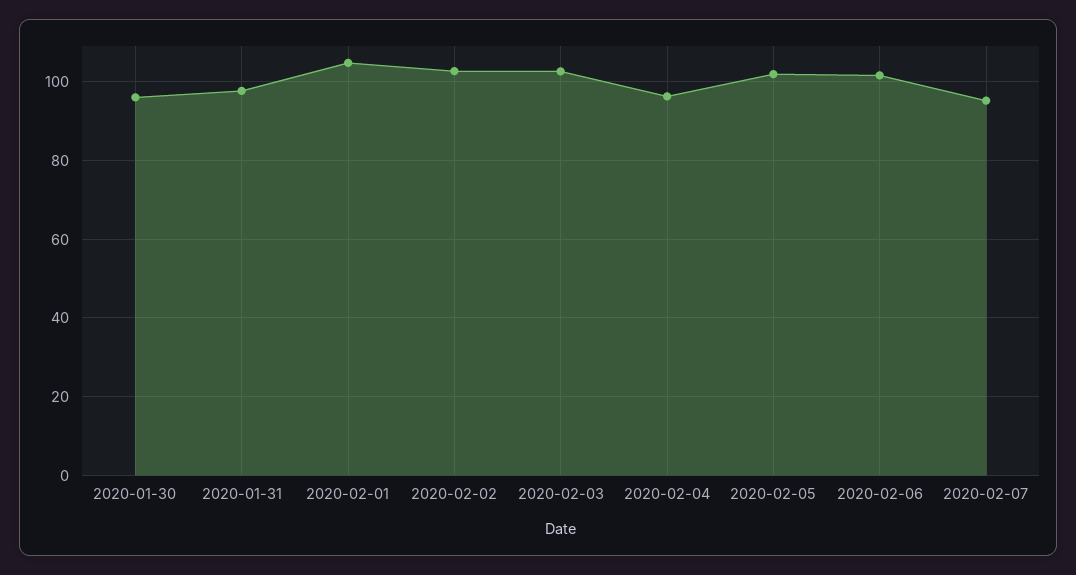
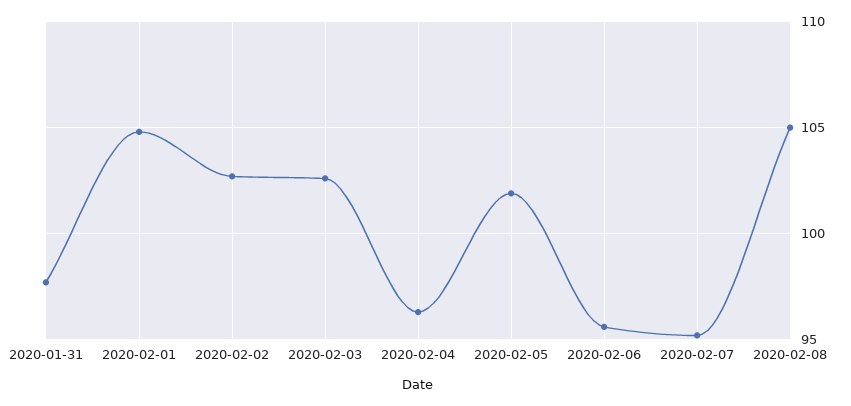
2020-01-30: 96 -> none
2020-02-06: 102 -> 95.5
2020-02-08: none -> 105

